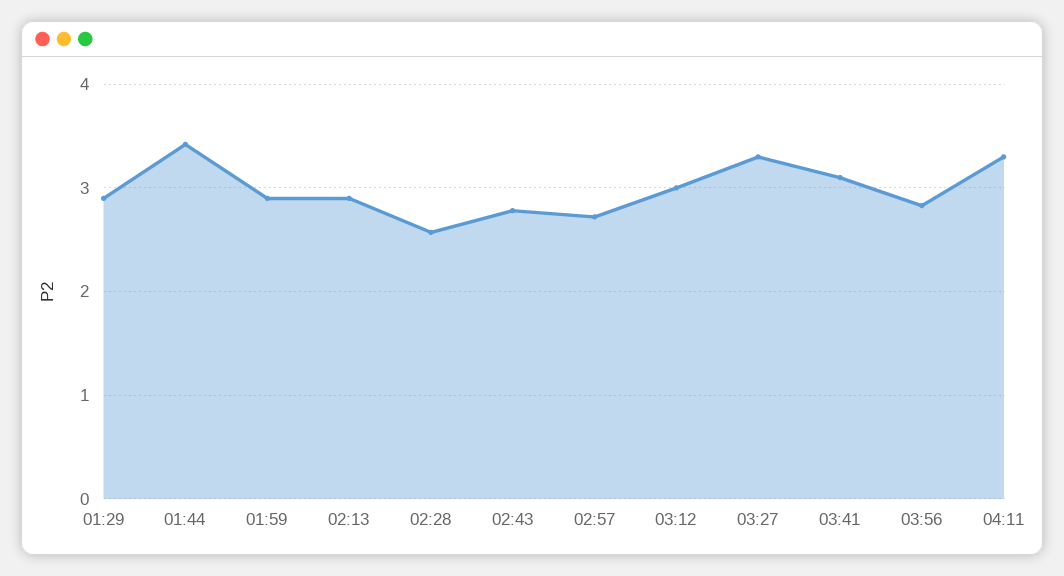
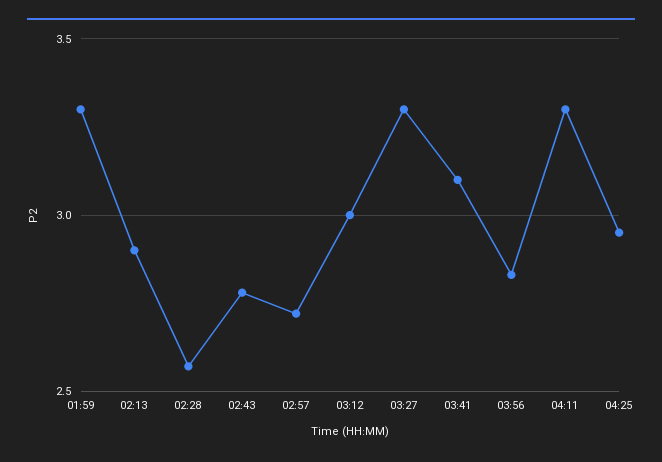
01:29: 2.9 -> none
01:44: 3.4 -> none
01:59: 2.9 -> 3.3
04:25: none -> 2.95

